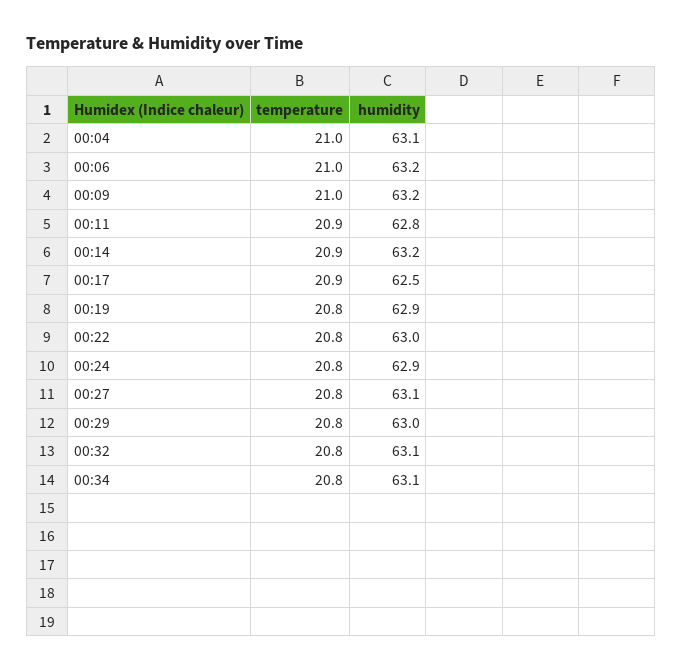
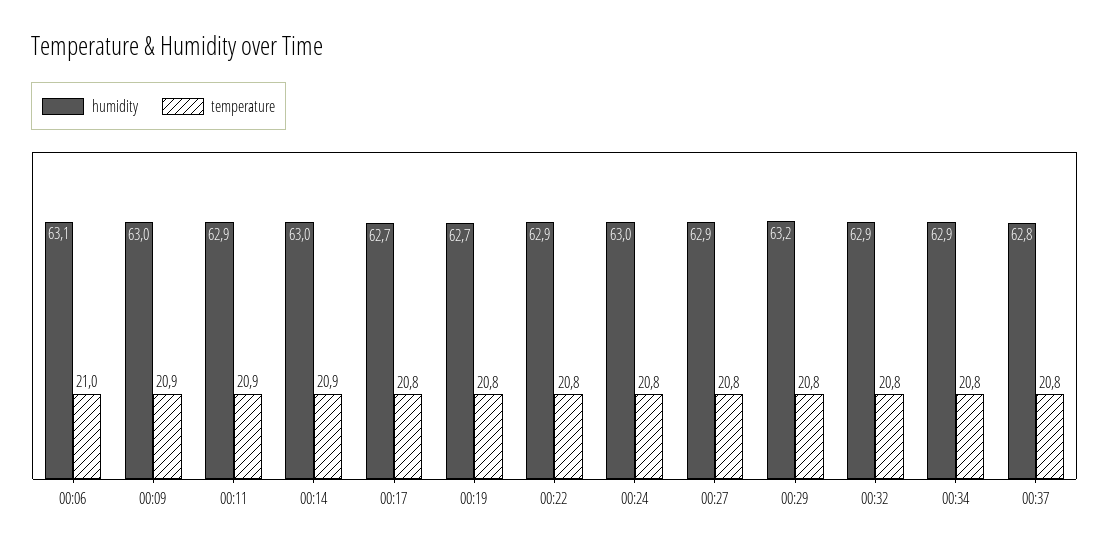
temperature, 00:04: 21 -> none
humidity, 00:04: 63.1 -> none
humidity, 00:06: 63.2 -> 63.1
temperature, 00:09: 21 -> 20.9
humidity, 00:09: 63.2 -> 63
humidity, 00:11: 62.8 -> 62.9
humidity, 00:14: 63.2 -> 63
temperature, 00:17: 20.9 -> 20.8
humidity, 00:17: 62.5 -> 62.7
humidity, 00:19: 62.9 -> 62.7
humidity, 00:22: 63 -> 62.9
humidity, 00:24: 62.9 -> 63
humidity, 00:27: 63.1 -> 62.9
humidity, 00:29: 63 -> 63.2
humidity, 00:32: 63.1 -> 62.9
humidity, 00:34: 63.1 -> 62.9
humidity, 00:37: none -> 62.8
temperature, 00:37: none -> 20.8

